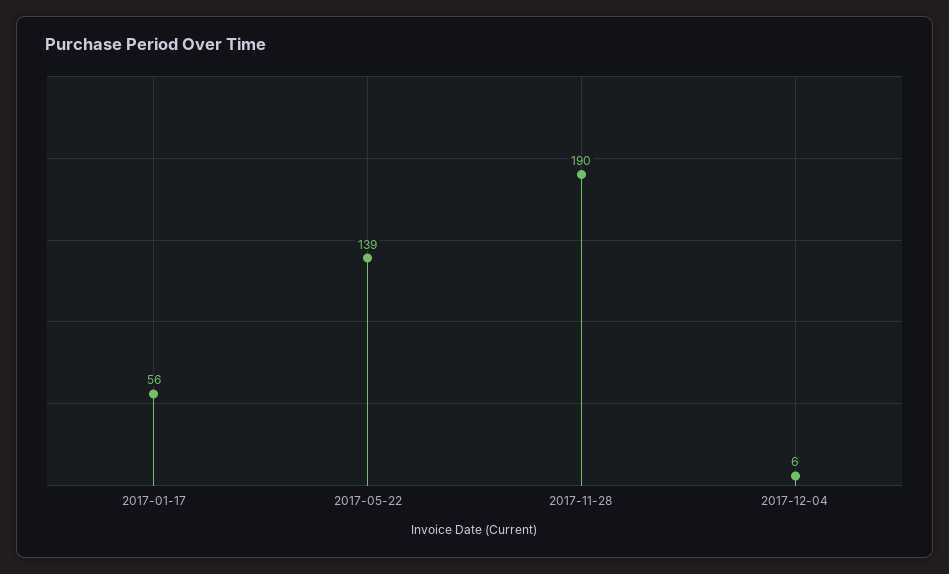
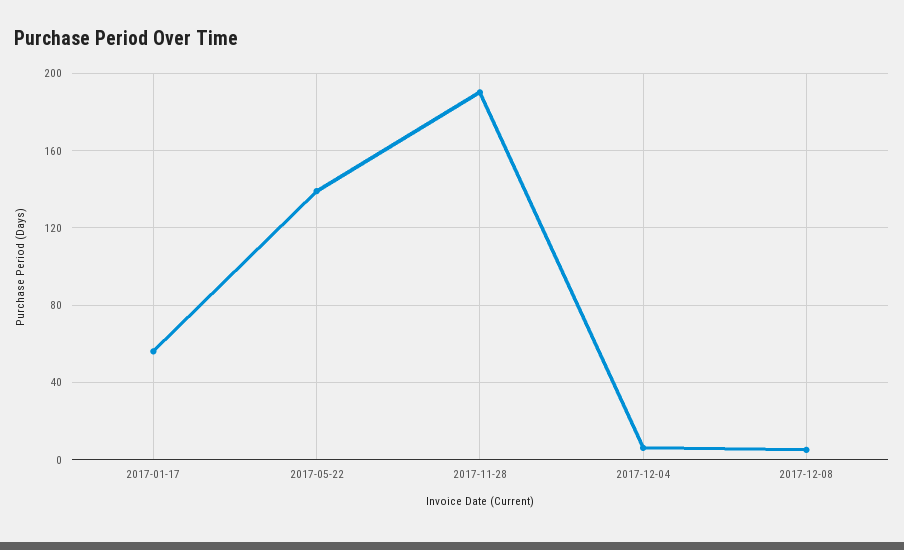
2017-12-08: none -> 5

